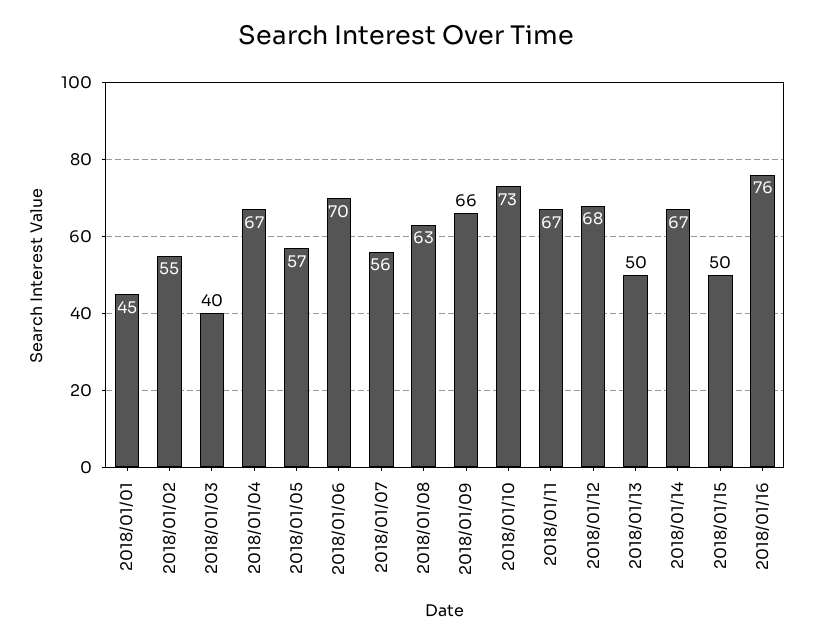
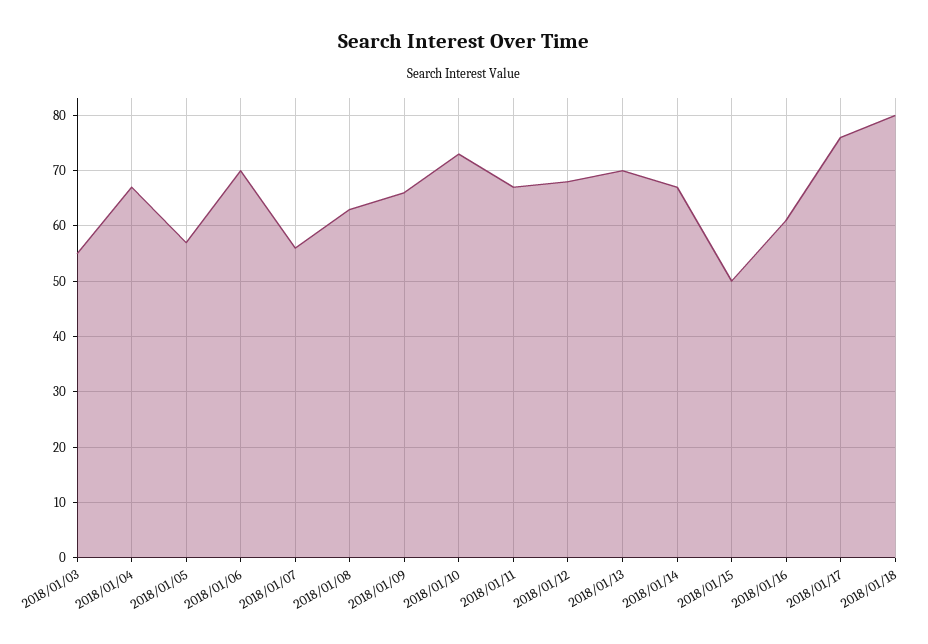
2018/01/01: 45 -> none
2018/01/02: 55 -> none
2018/01/03: 40 -> 55
2018/01/13: 50 -> 70
2018/01/16: 76 -> 60
2018/01/17: none -> 75
2018/01/18: none -> 80

